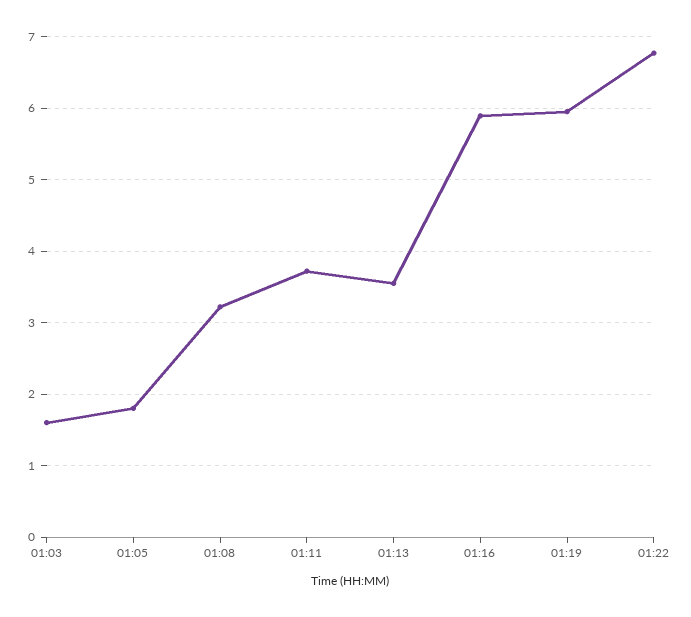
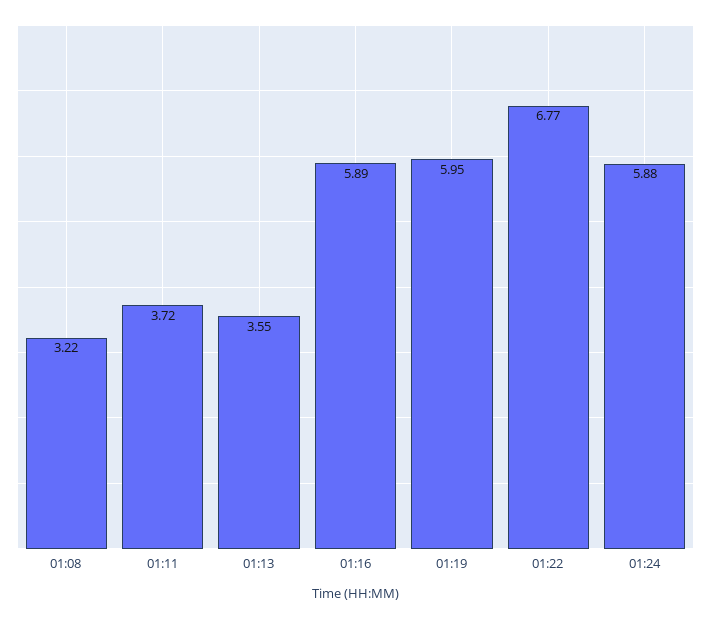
01:03: 1.6 -> none
01:05: 1.8 -> none
01:24: none -> 5.88

